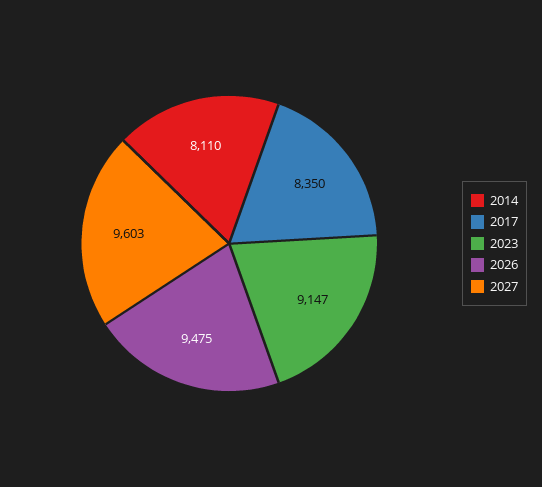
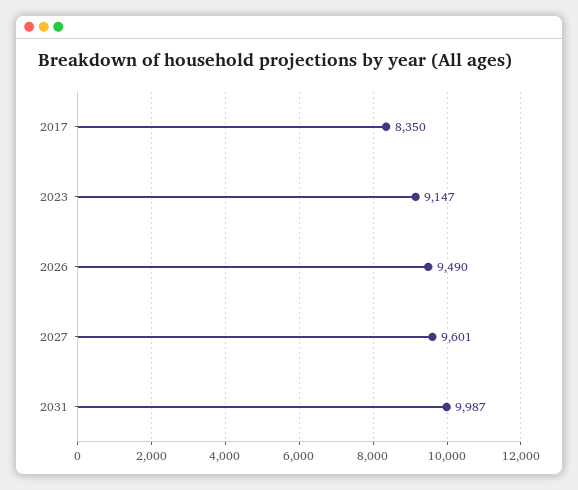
2014: 8110 -> none
2026: 9475 -> 9490
2027: 9603 -> 9601
2031: none -> 9987

